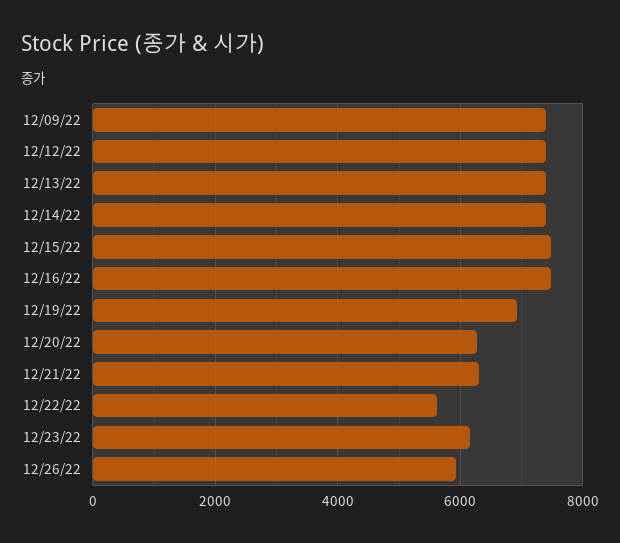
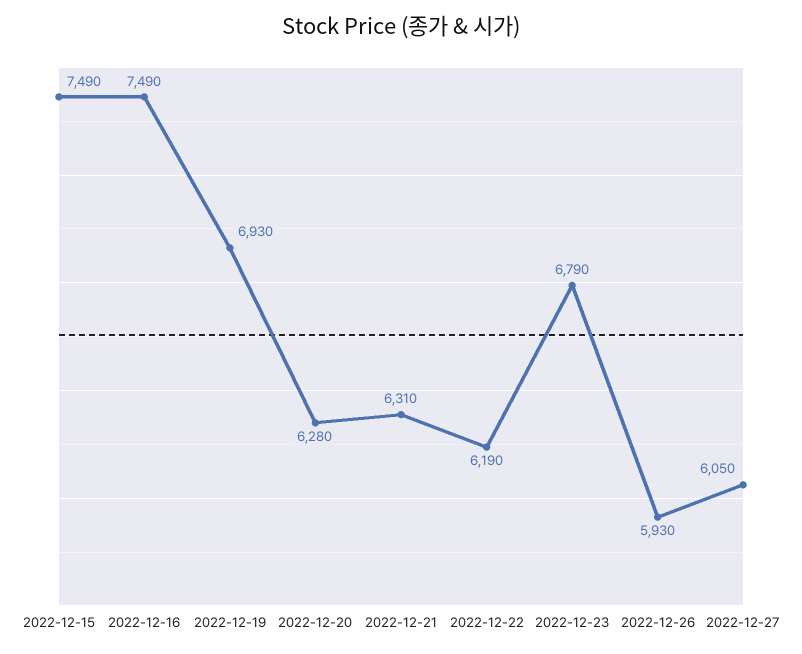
12/09/22: 7400 -> none
12/12/22: 7400 -> none
12/13/22: 7400 -> none
12/14/22: 7400 -> none
12/22/22: 5600 -> 6190
12/23/22: 6200 -> 6790
2022-12-27: none -> 6050

